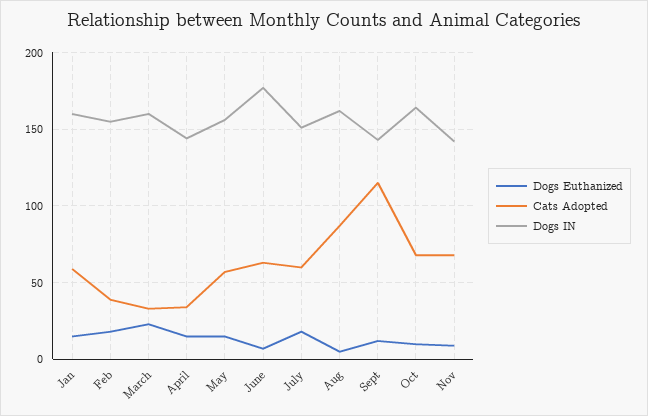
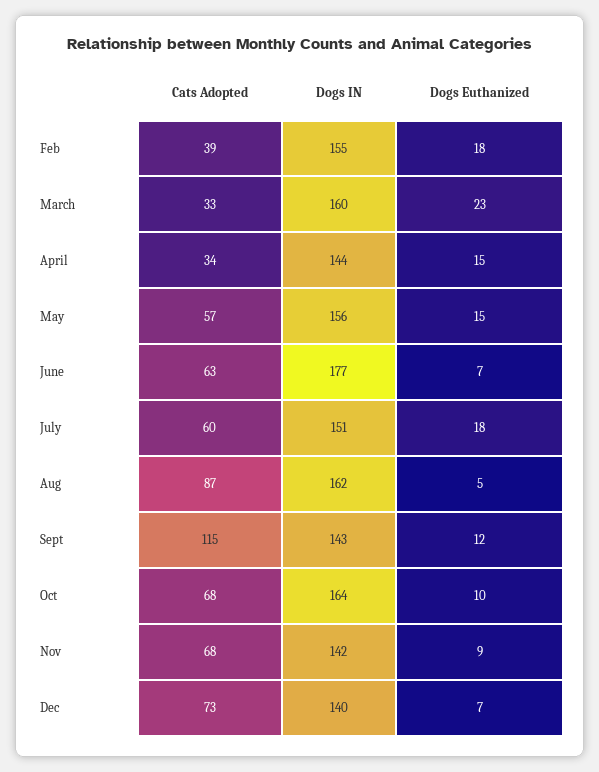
Dogs Euthanized, Jan: 15 -> none
Cats Adopted, Jan: 60 -> none
Dogs IN, Jan: 160 -> none
Cats Adopted, Dec: none -> 73
Dogs IN, Dec: none -> 140
Dogs Euthanized, Dec: none -> 7

